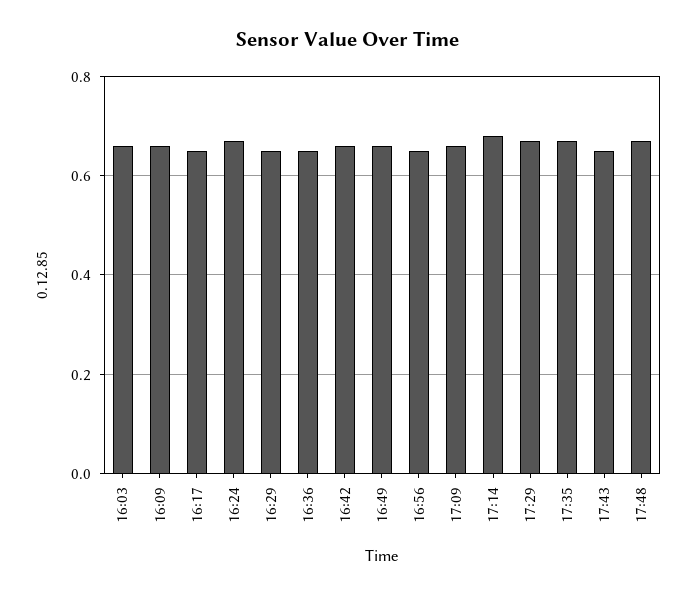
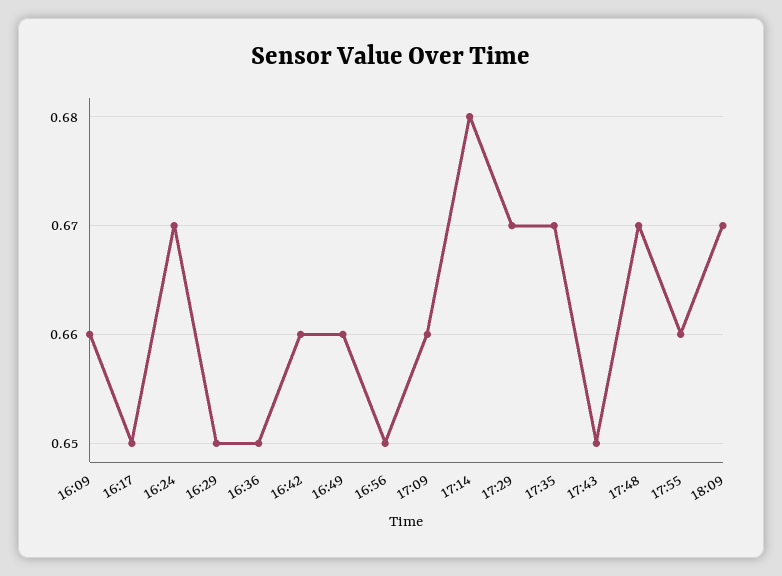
16:03: 0.65 -> none
17:55: none -> 0.66
18:09: none -> 0.67

